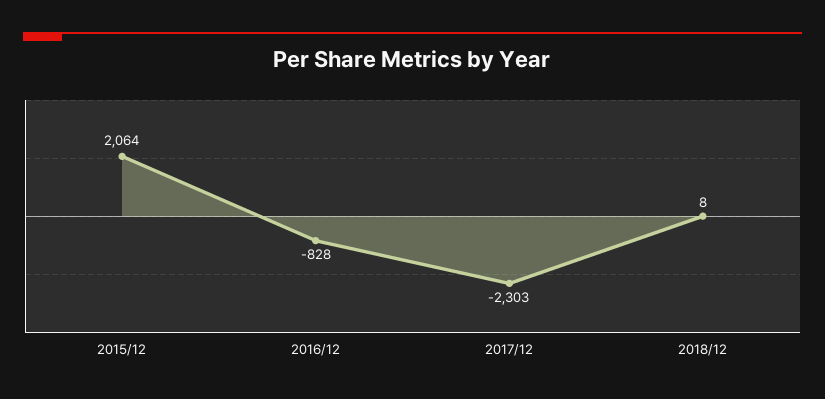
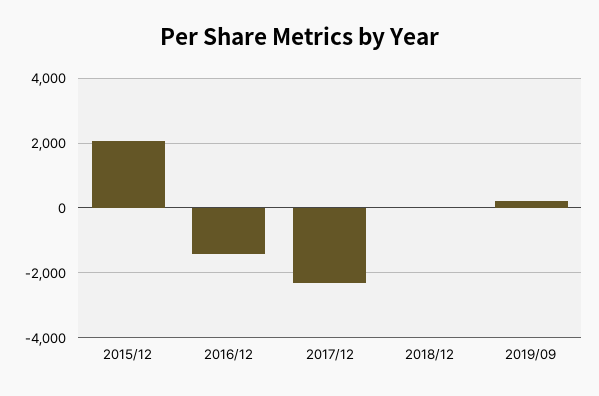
2016/12: -828 -> -1400
2019/09: none -> 200

